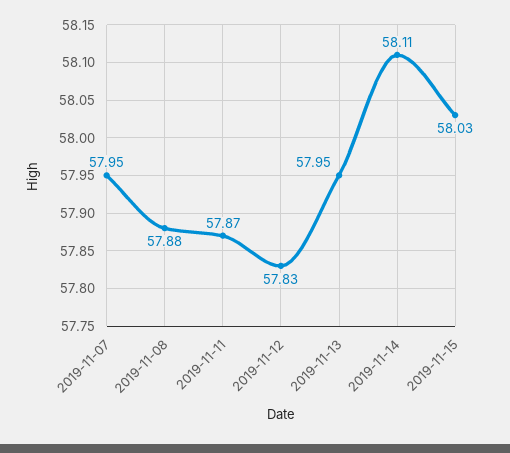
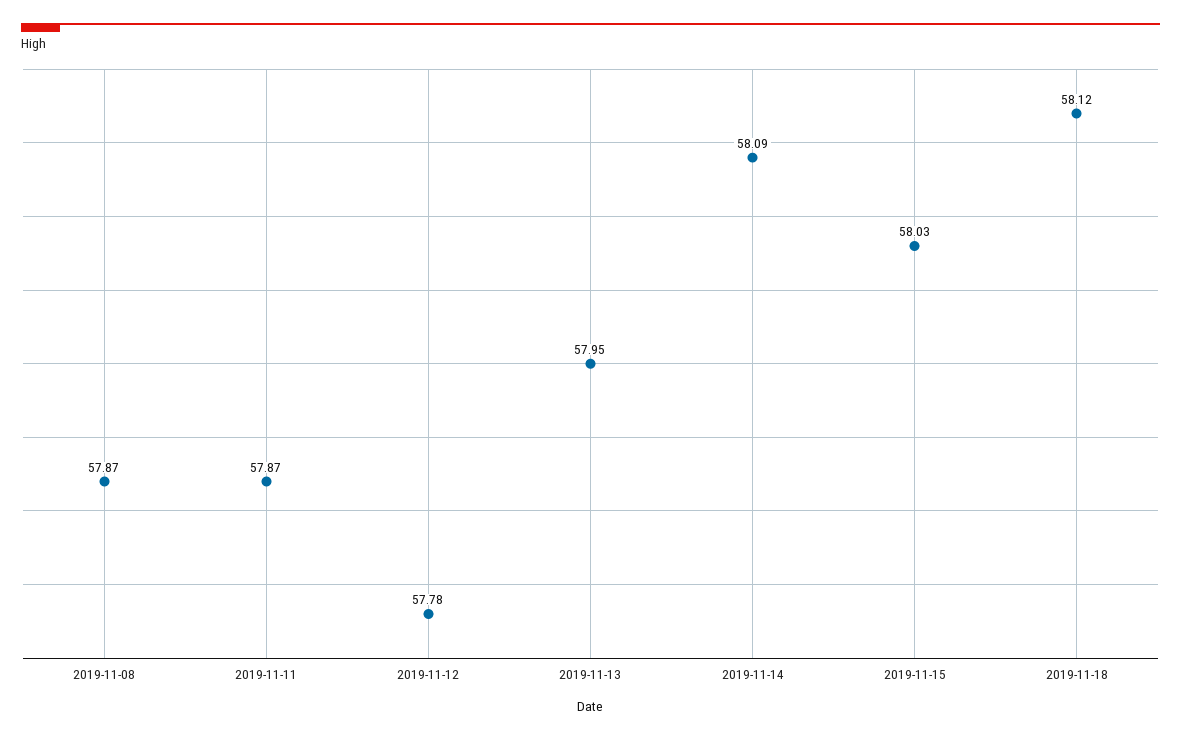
2019-11-07: 57.95 -> none
2019-11-08: 57.88 -> 57.87
2019-11-12: 57.83 -> 57.78
2019-11-14: 58.11 -> 58.09
2019-11-18: none -> 58.12

